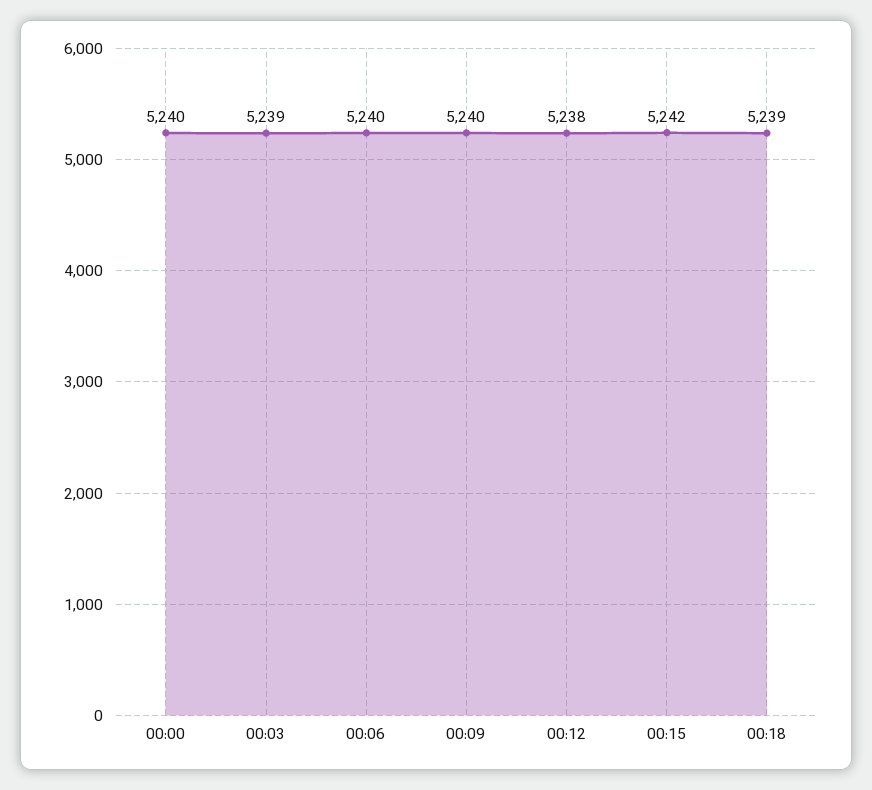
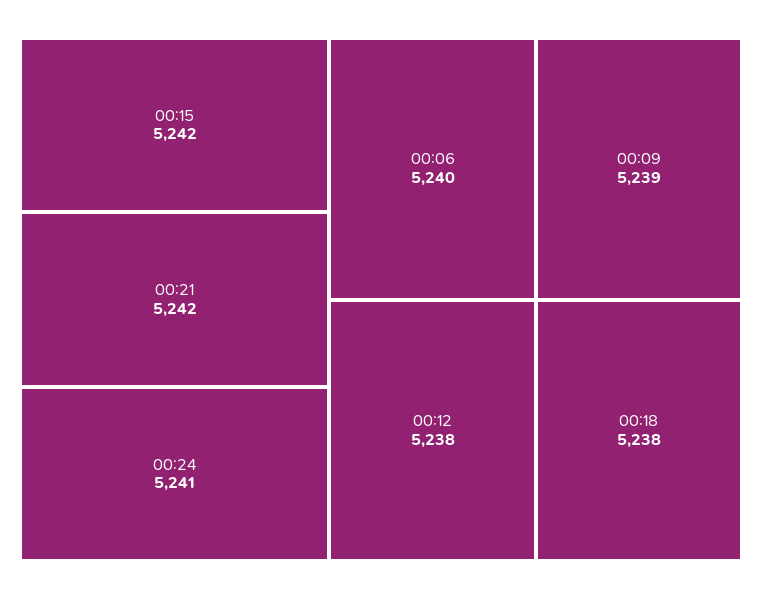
00:00: 5240 -> none
00:03: 5239 -> none
00:09: 5240 -> 5239
00:18: 5239 -> 5238
00:21: none -> 5242
00:24: none -> 5241

